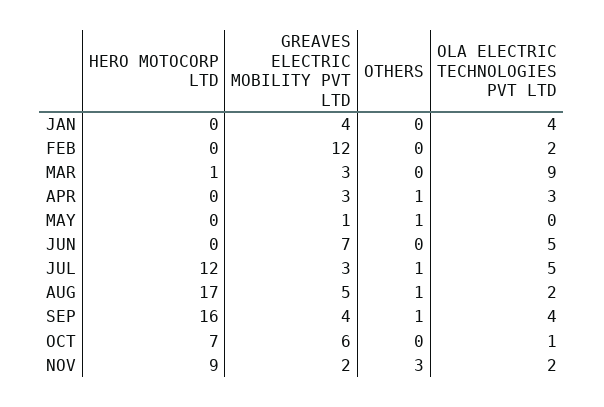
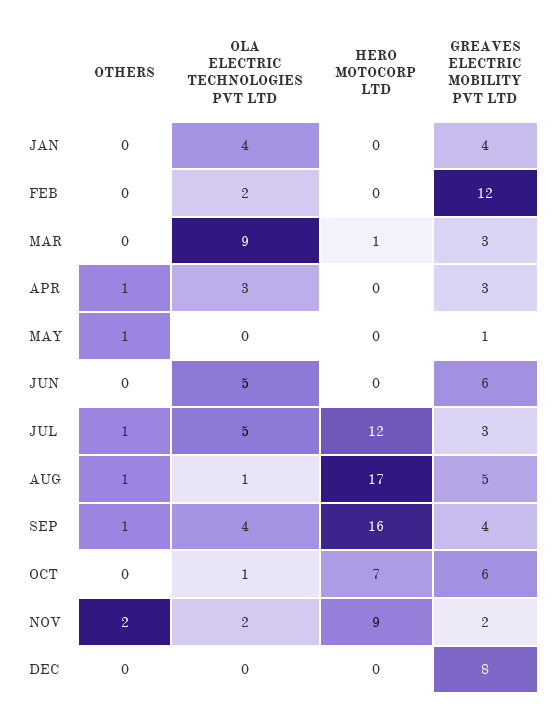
GREAVES ELECTRIC MOBILITY PVT LTD, JUN: 7 -> 6
OLA ELECTRIC TECHNOLOGIES PVT LTD, AUG: 2 -> 1
OTHERS, NOV: 3 -> 2
OTHERS, DEC: none -> 0
OLA ELECTRIC TECHNOLOGIES PVT LTD, DEC: none -> 0
HERO MOTOCORP LTD, DEC: none -> 0
GREAVES ELECTRIC MOBILITY PVT LTD, DEC: none -> 8

